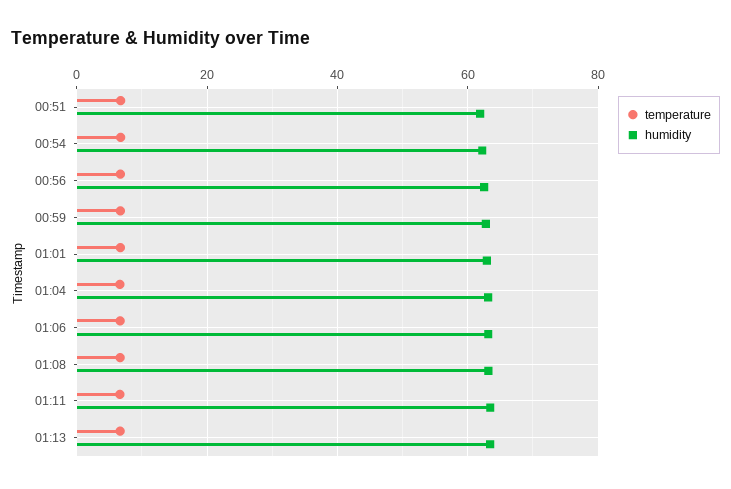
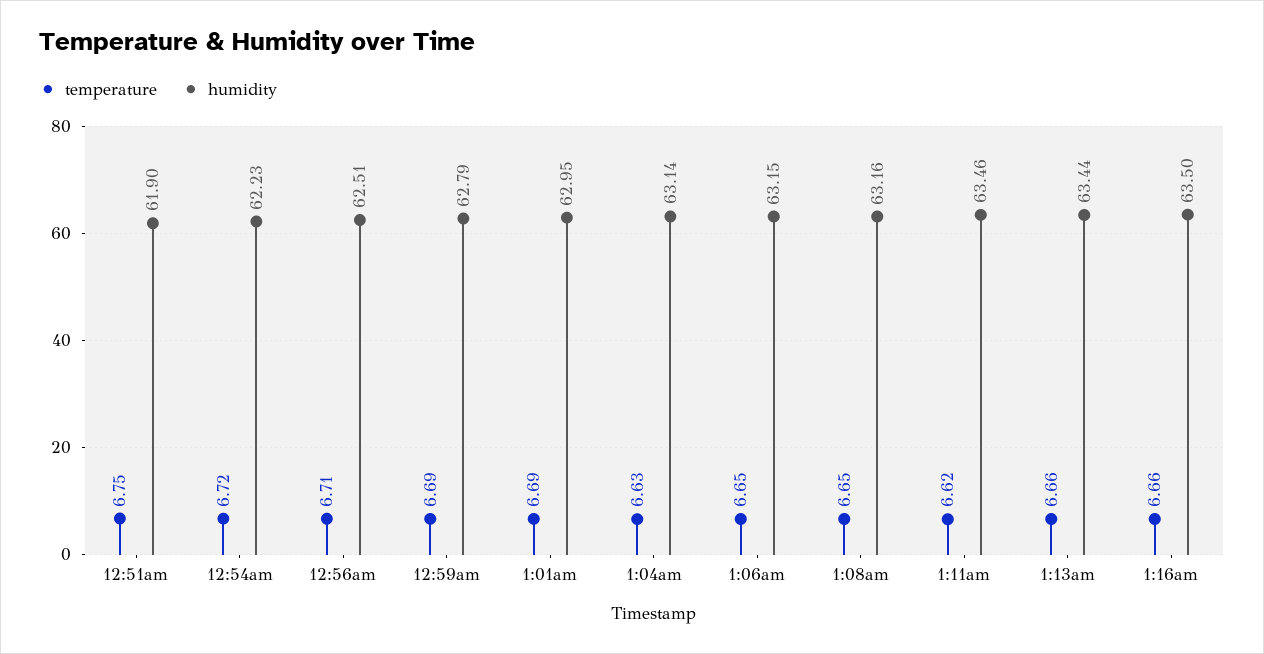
temperature, 1:16am: none -> 6.66
humidity, 1:16am: none -> 63.5

